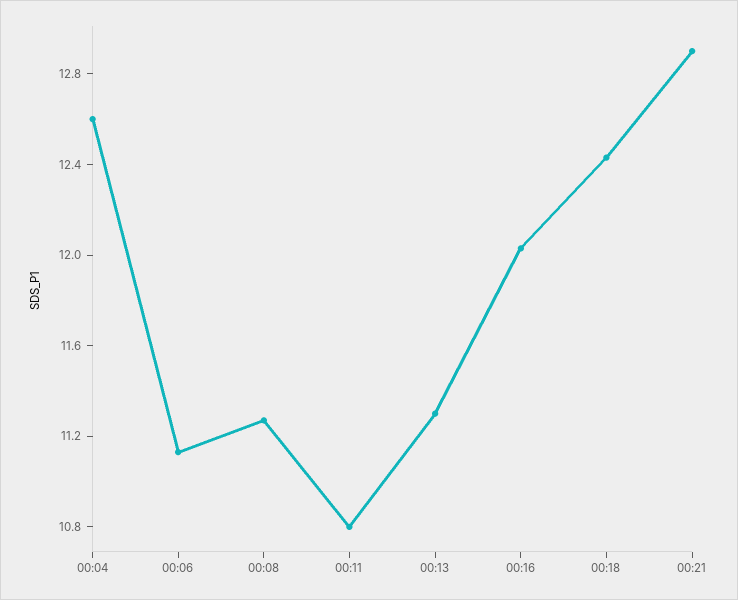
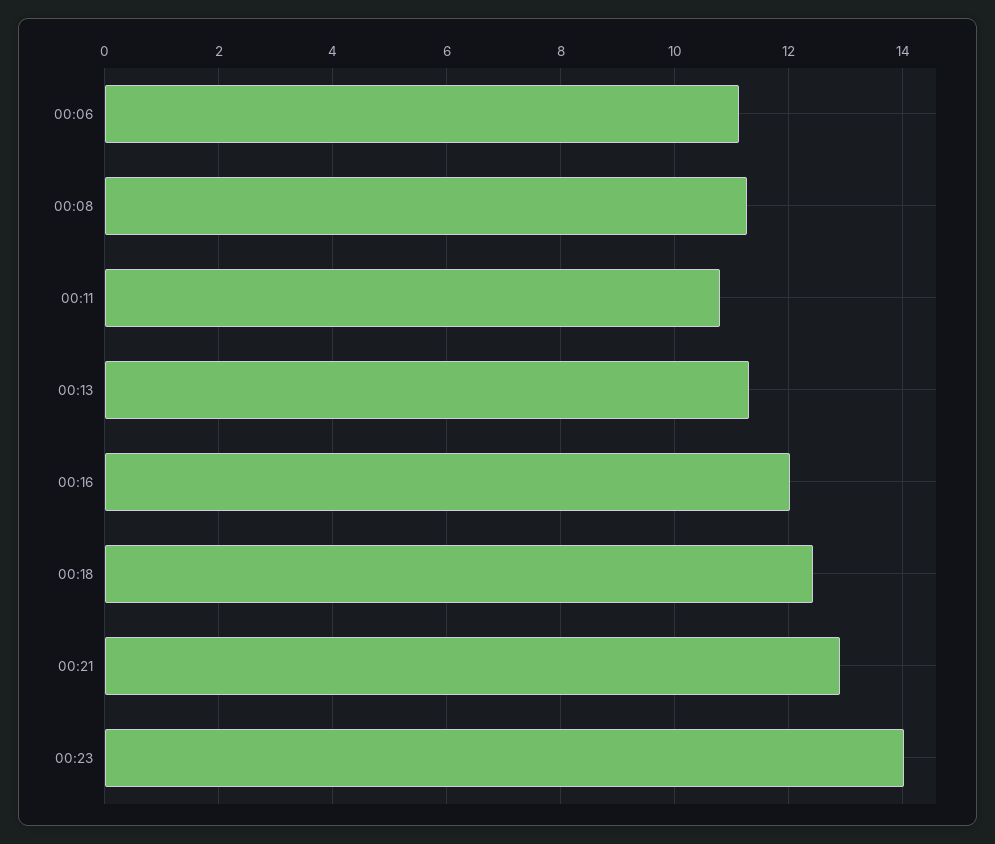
00:04: 12.6 -> none
00:23: none -> 14

